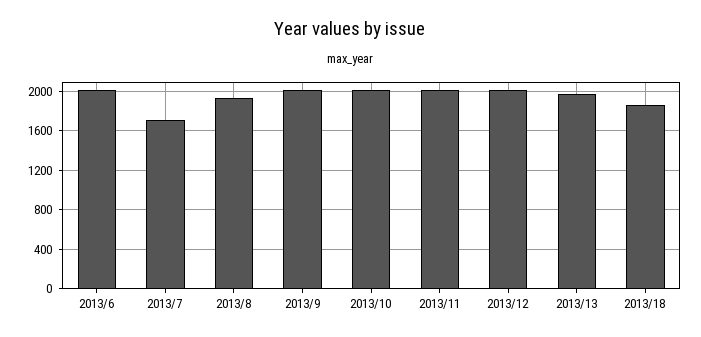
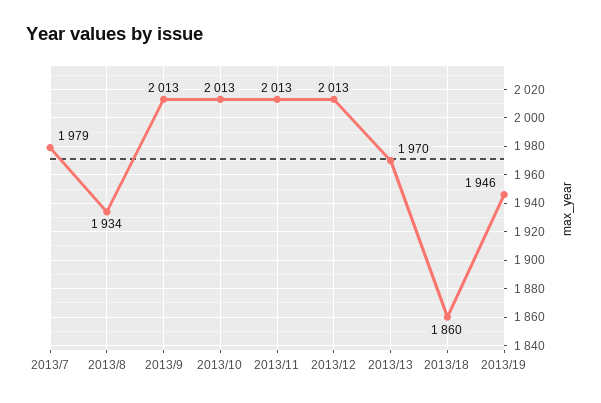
2013/6: 2000 -> none
2013/7: 1700 -> 1979
2013/19: none -> 1946

